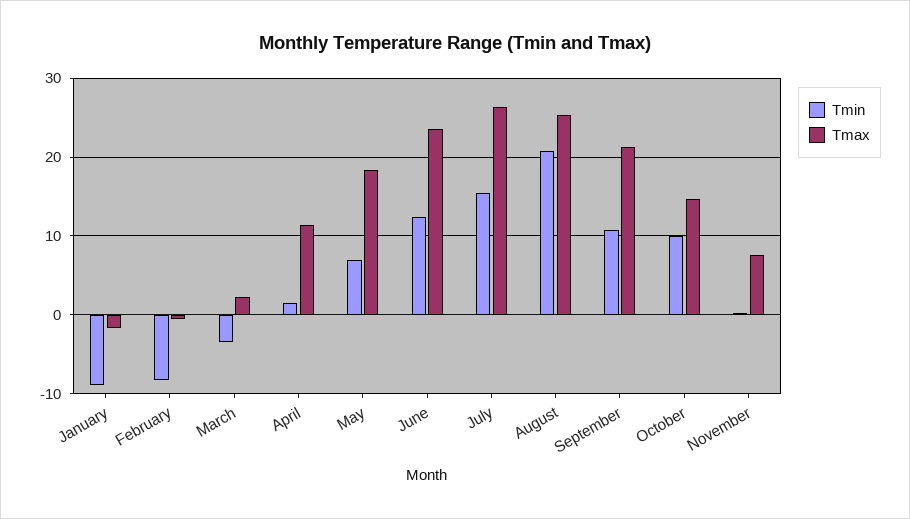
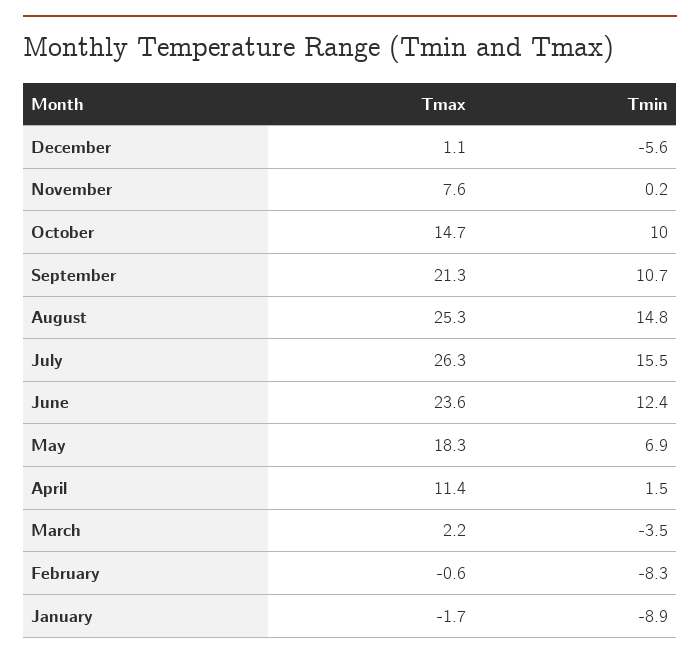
Tmin, August: 21 -> 14.8
Tmax, December: none -> 1.1
Tmin, December: none -> -5.6

